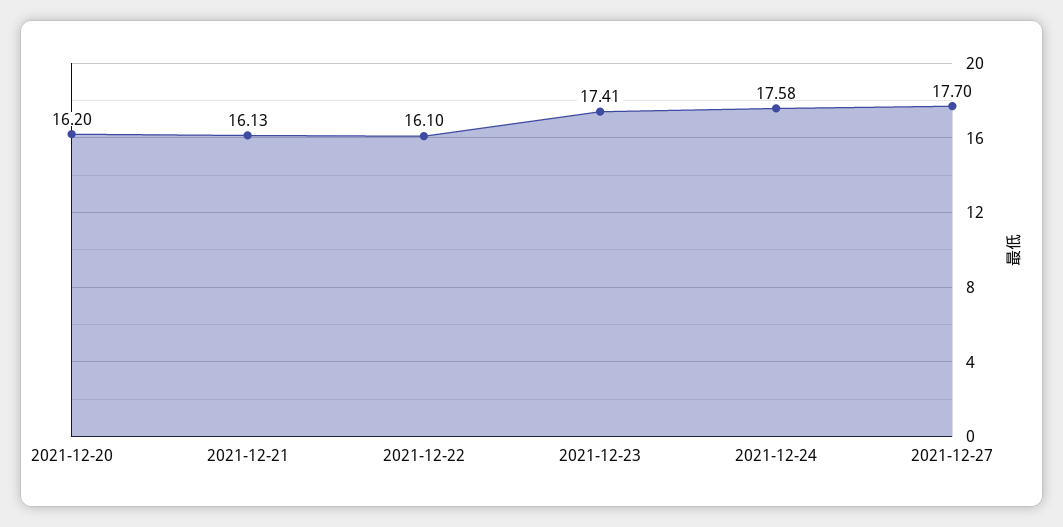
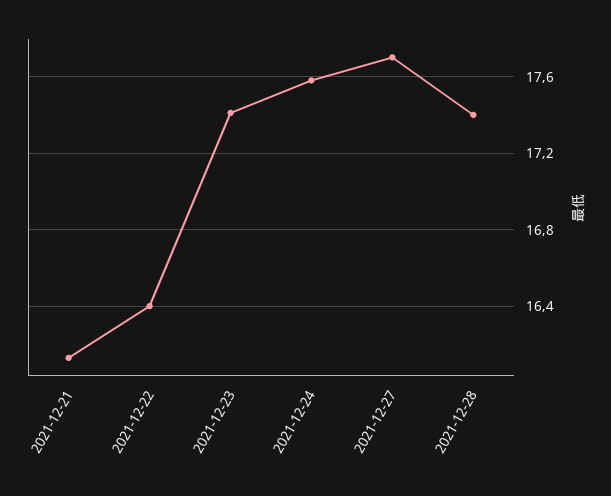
2021-12-20: 16.2 -> none
2021-12-22: 16.1 -> 16.4
2021-12-28: none -> 17.4

